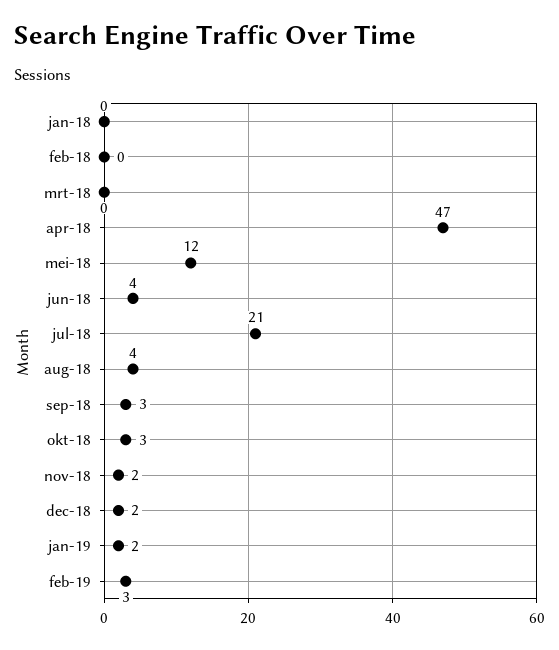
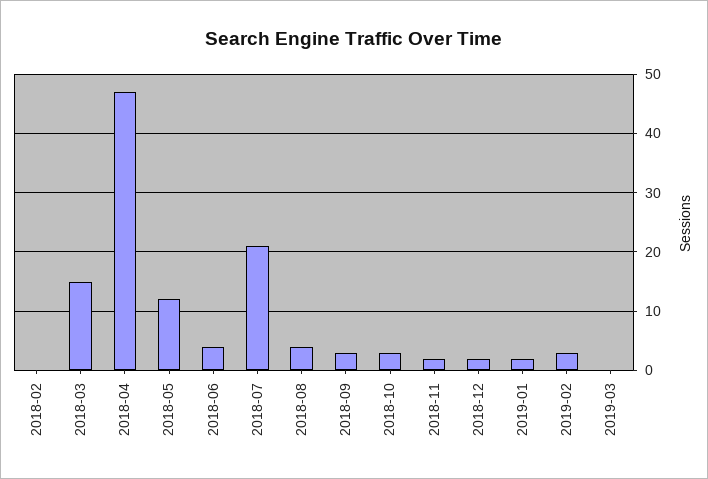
jan-18: 0 -> none
mrt-18: 0 -> 15
2019-03: none -> 0

